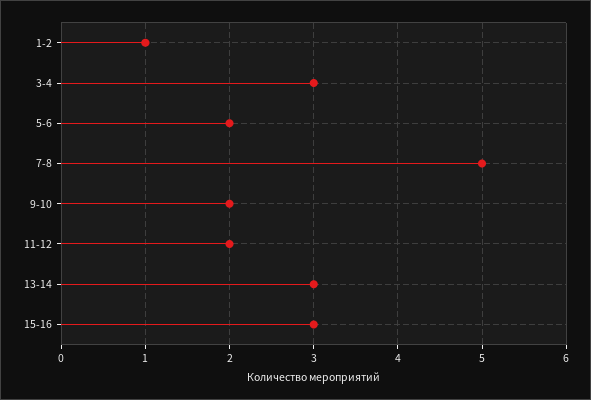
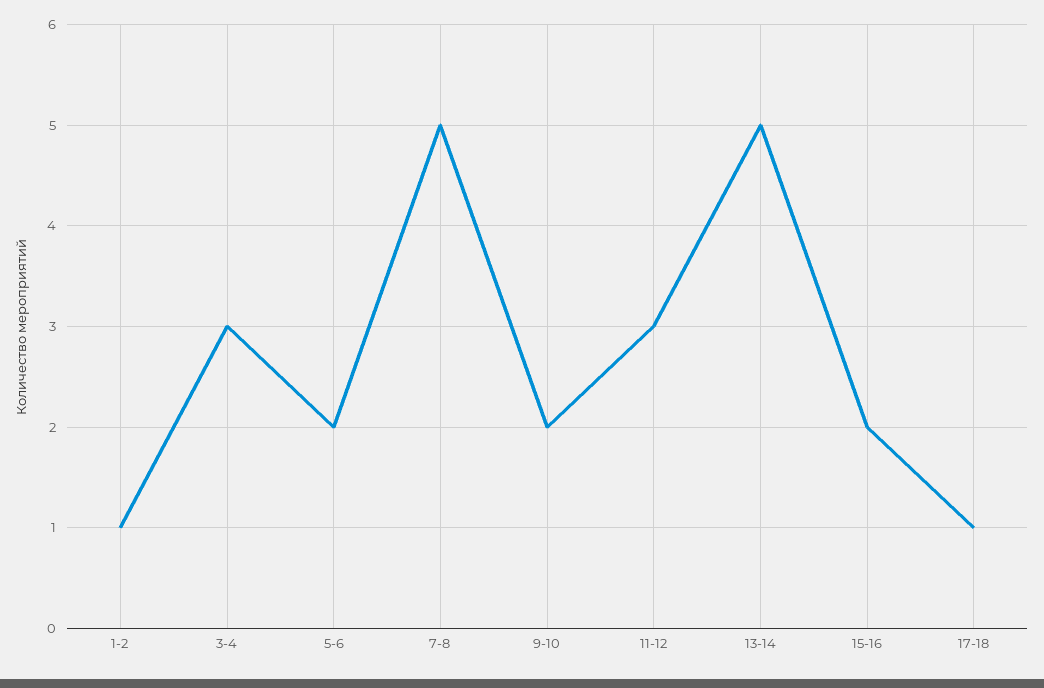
11-12: 2 -> 3
13-14: 3 -> 5
15-16: 3 -> 2
17-18: none -> 1

